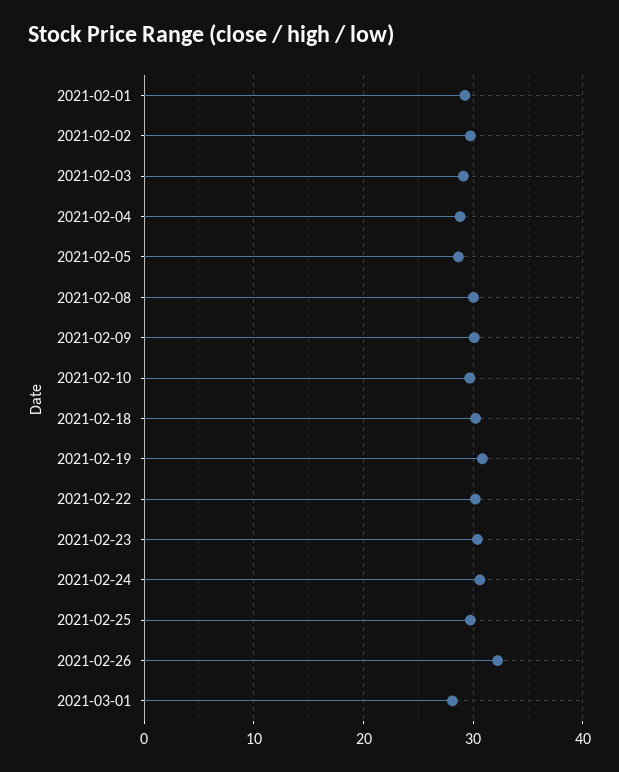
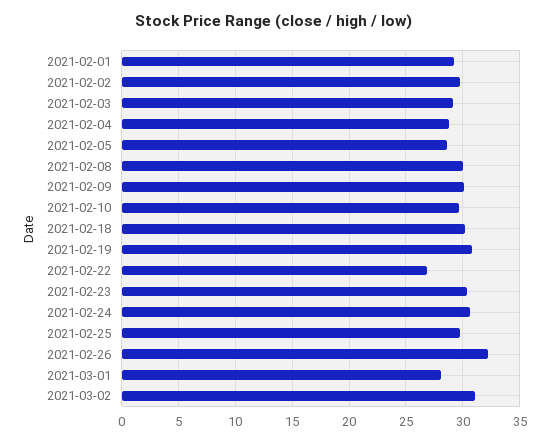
2021-02-22: 30 -> 27
2021-03-02: none -> 31

